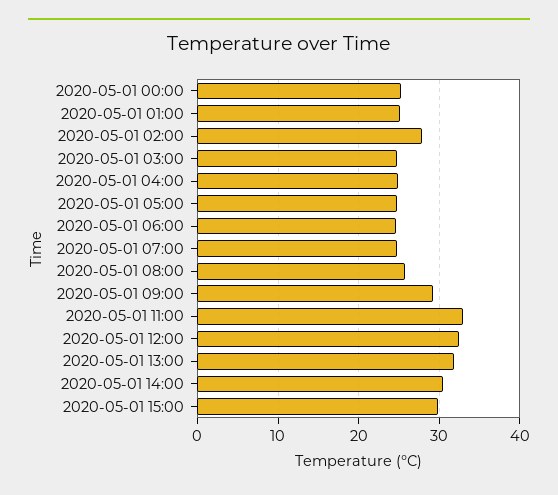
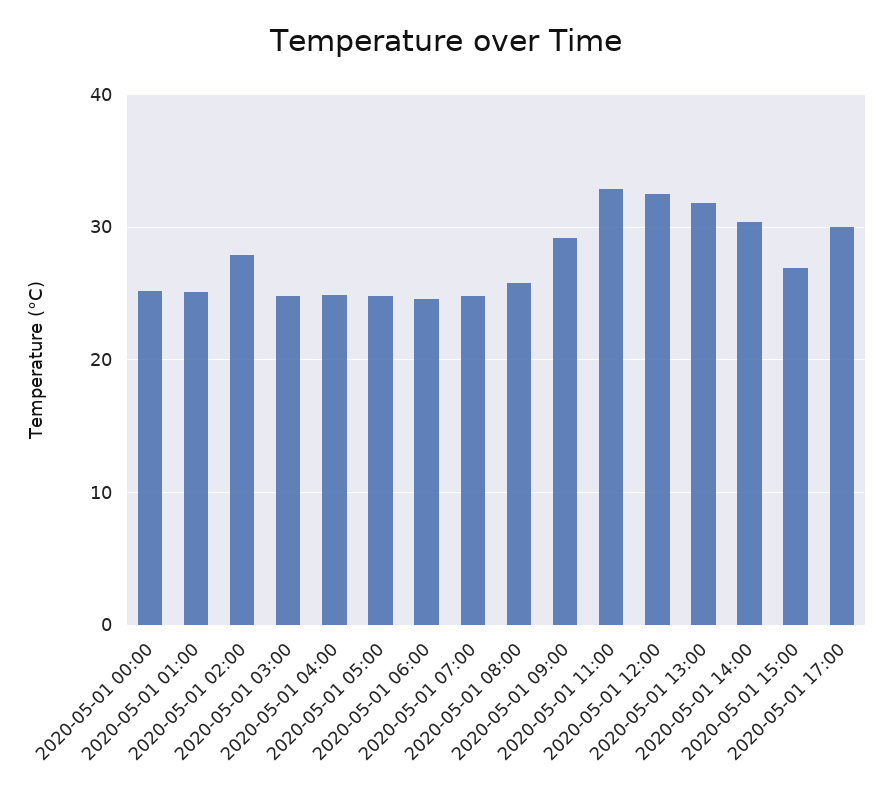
2020-05-01 15:00: 30 -> 27
2020-05-01 17:00: none -> 30

